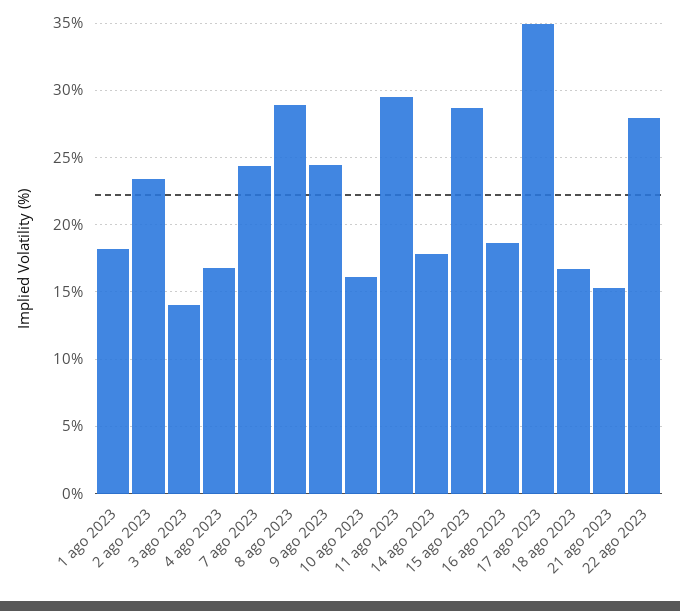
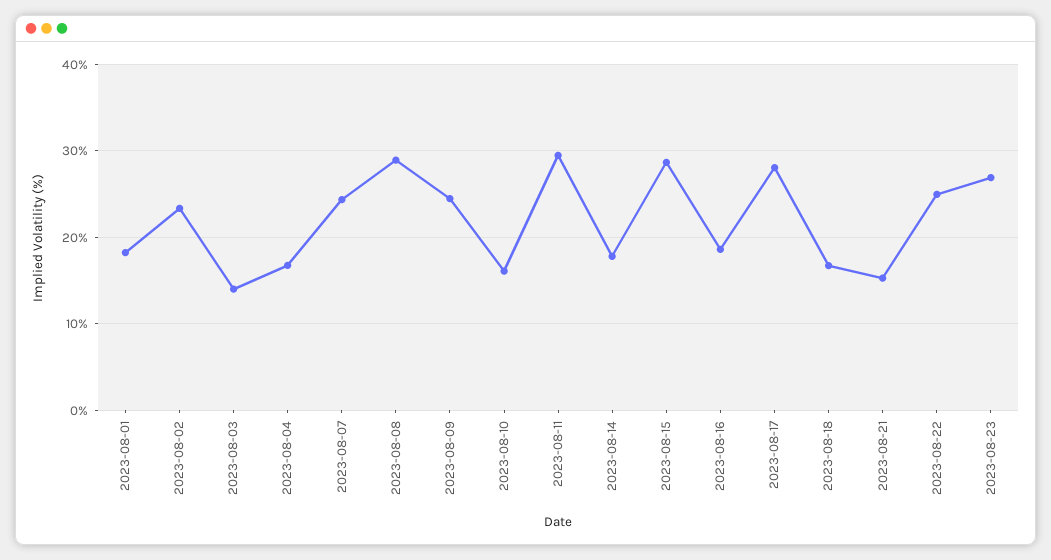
17 ago 2023: 35 -> 28
22 ago 2023: 28 -> 25
2023-08-23: none -> 27

